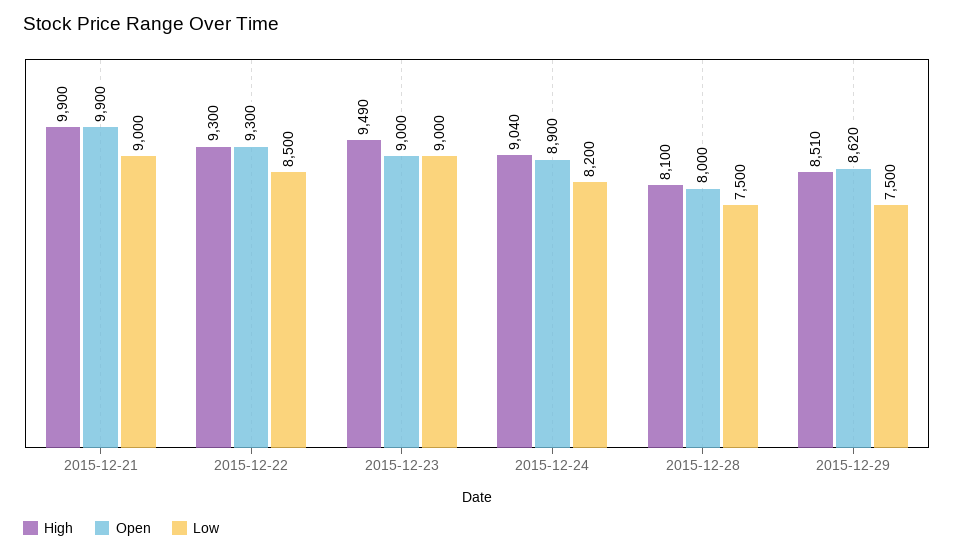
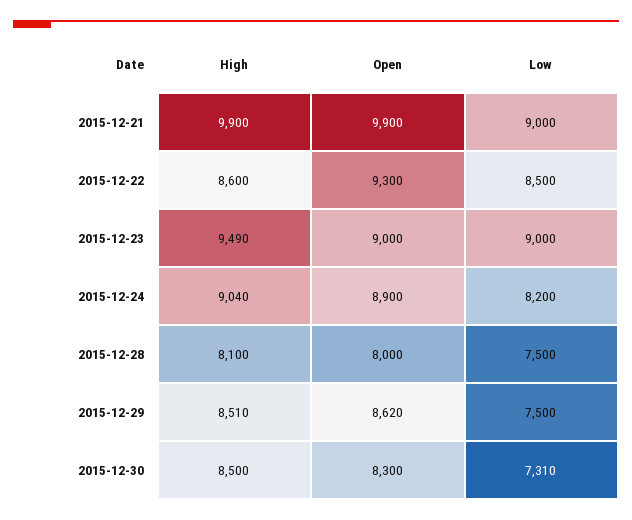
High, 2015-12-22: 9300 -> 8600
High, 2015-12-30: none -> 8500
Open, 2015-12-30: none -> 8300
Low, 2015-12-30: none -> 7310

